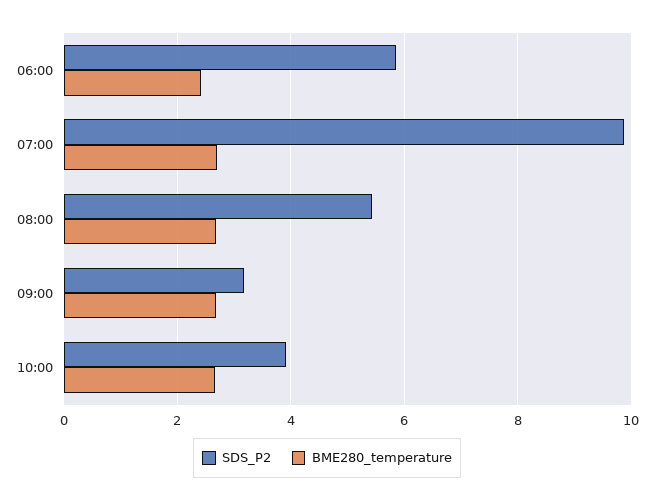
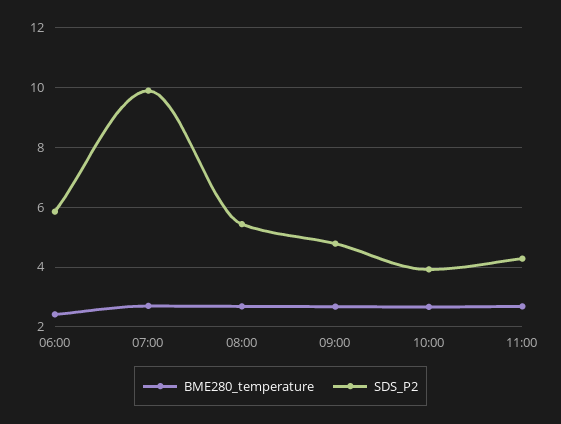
SDS_P2, 09:00: 3.2 -> 4.75
BME280_temperature, 11:00: none -> 2.75
SDS_P2, 11:00: none -> 4.25

